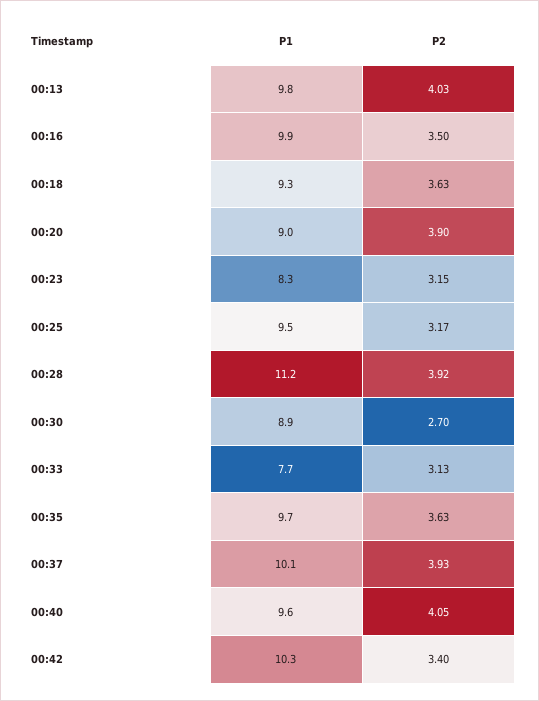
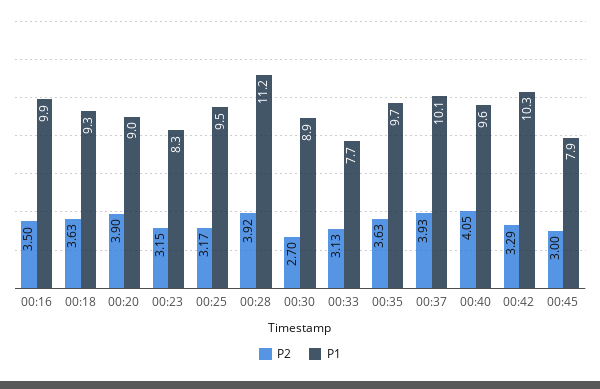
P1, 00:13: 9.8 -> none
P2, 00:13: 4.03 -> none
P2, 00:42: 3.4 -> 3.29
P2, 00:45: none -> 3
P1, 00:45: none -> 7.9

